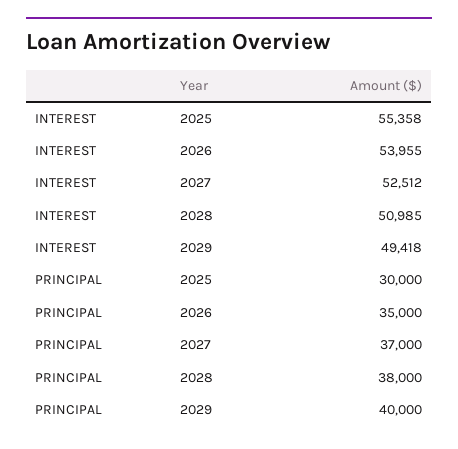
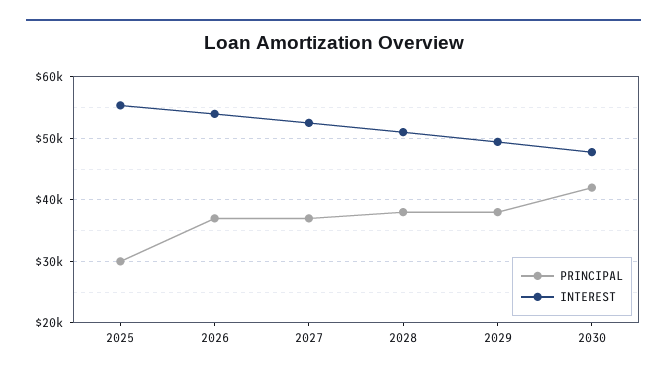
PRINCIPAL, 2026: 35000 -> 37000
PRINCIPAL, 2029: 40000 -> 38000
PRINCIPAL, 2030: none -> 42000
INTEREST, 2030: none -> 48000

